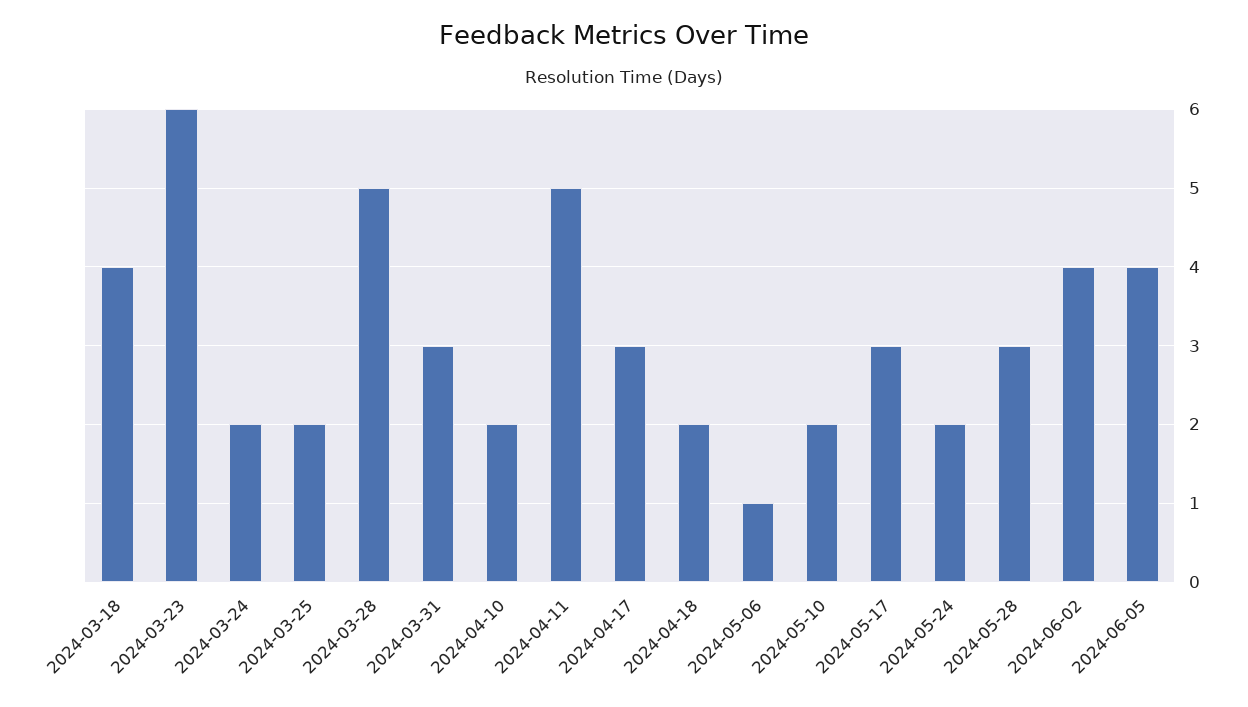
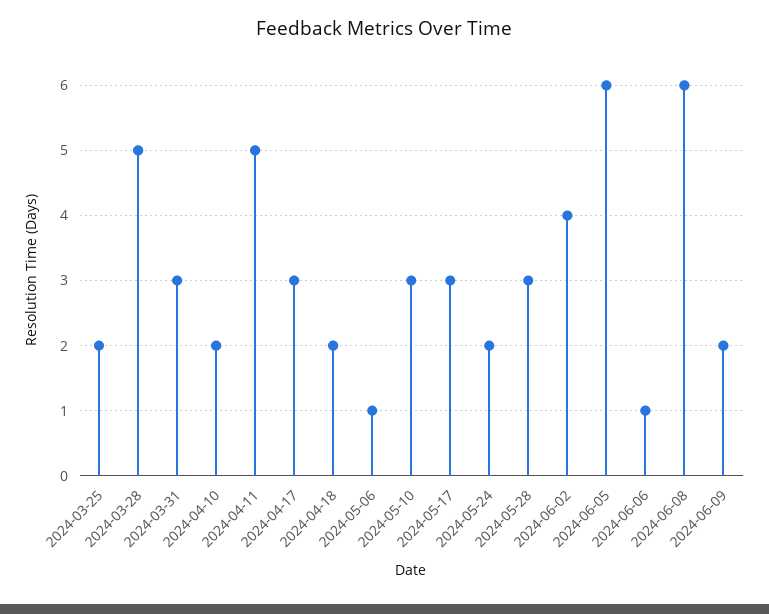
2024-03-18: 4 -> none
2024-03-23: 6 -> none
2024-03-24: 2 -> none
2024-05-10: 2 -> 3
2024-06-05: 4 -> 6
2024-06-06: none -> 1
2024-06-08: none -> 6
2024-06-09: none -> 2

